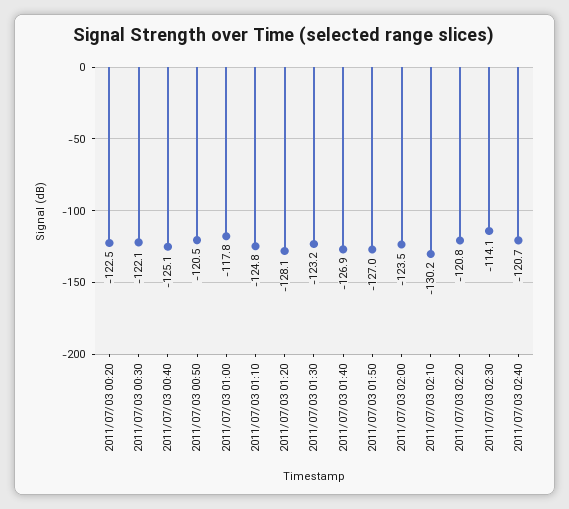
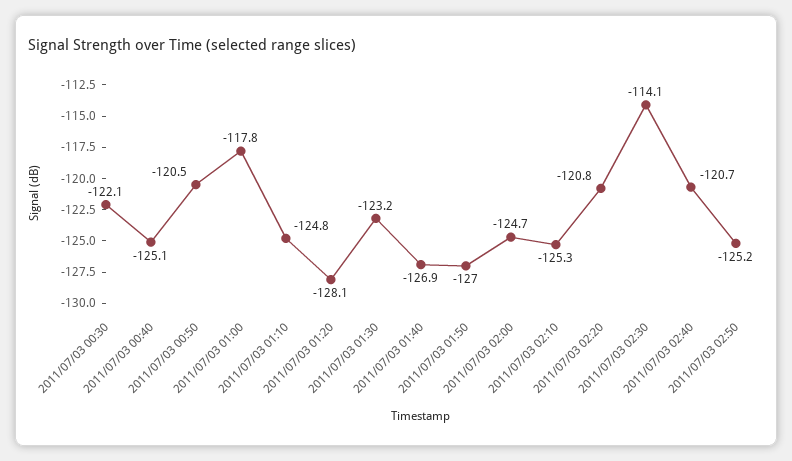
2011/07/03 00:20: -122.5 -> none
2011/07/03 02:00: -123.5 -> -124.7
2011/07/03 02:10: -130.2 -> -125.3
2011/07/03 02:50: none -> -125.2

